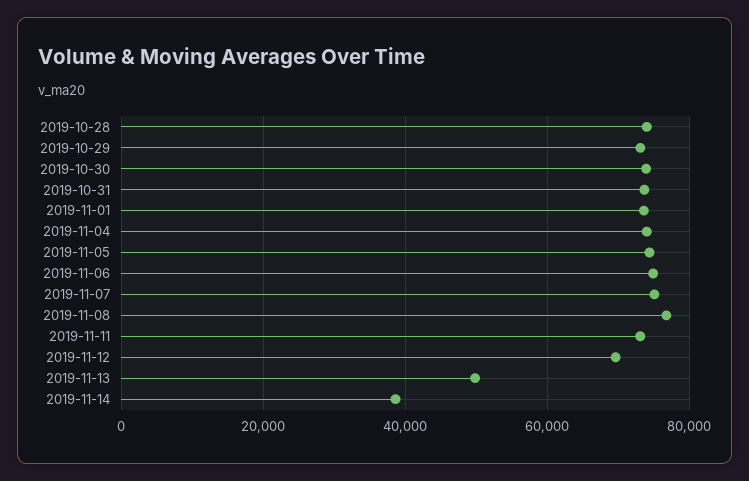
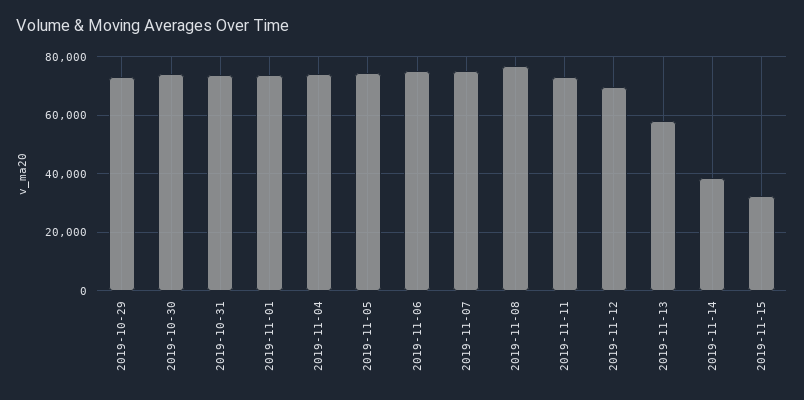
2019-10-28: 74000 -> none
2019-11-13: 50000 -> 57500
2019-11-15: none -> 32500

